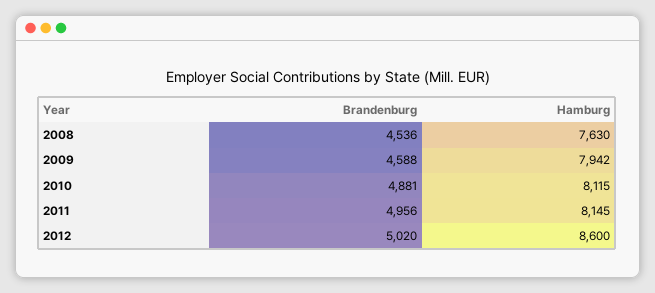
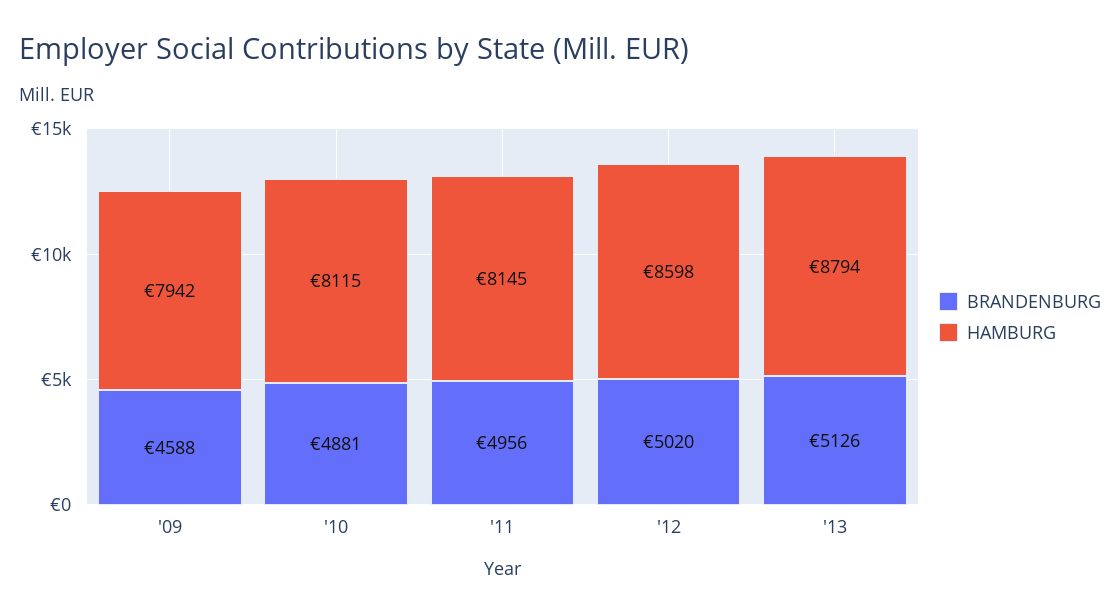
Brandenburg, 2008: 4536 -> none
Hamburg, 2008: 7630 -> none
Hamburg, 2012: 8600 -> 8598
Brandenburg, '13: none -> 5126
Hamburg, '13: none -> 8794

